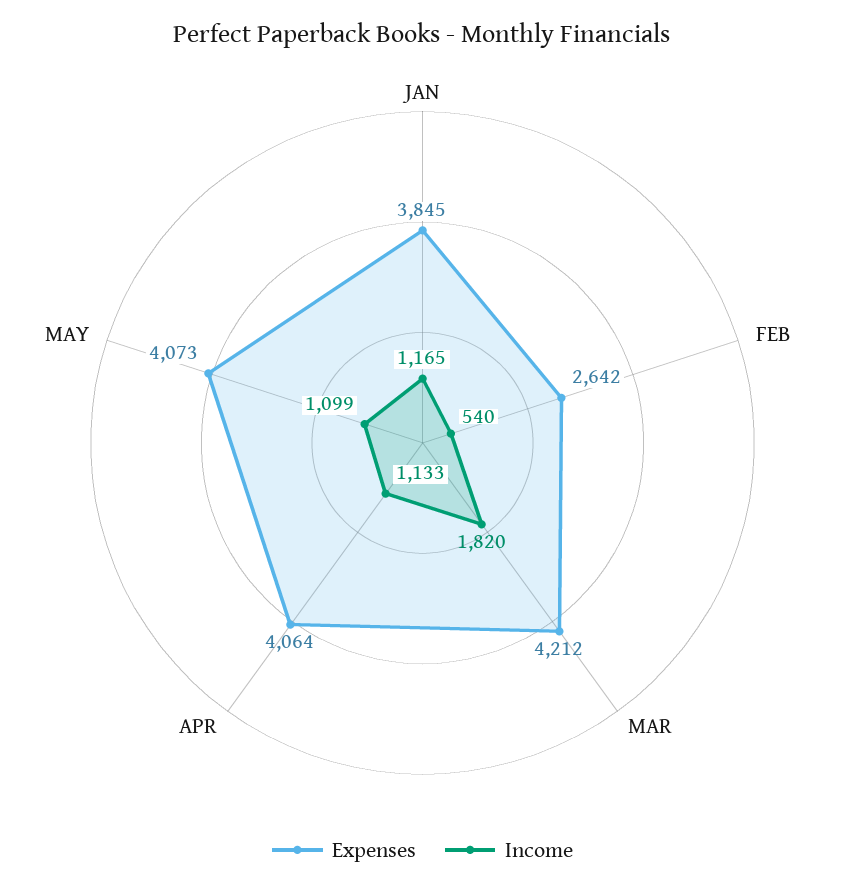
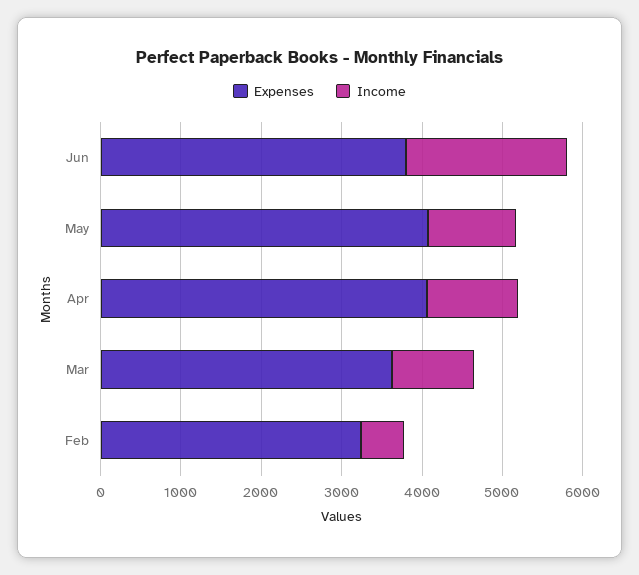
Expenses, JAN: 3845 -> none
Income, JAN: 1165 -> none
Expenses, FEB: 2642 -> 3200
Expenses, MAR: 4212 -> 3600
Income, MAR: 1820 -> 1000
Expenses, Jun: none -> 3800
Income, Jun: none -> 2000

